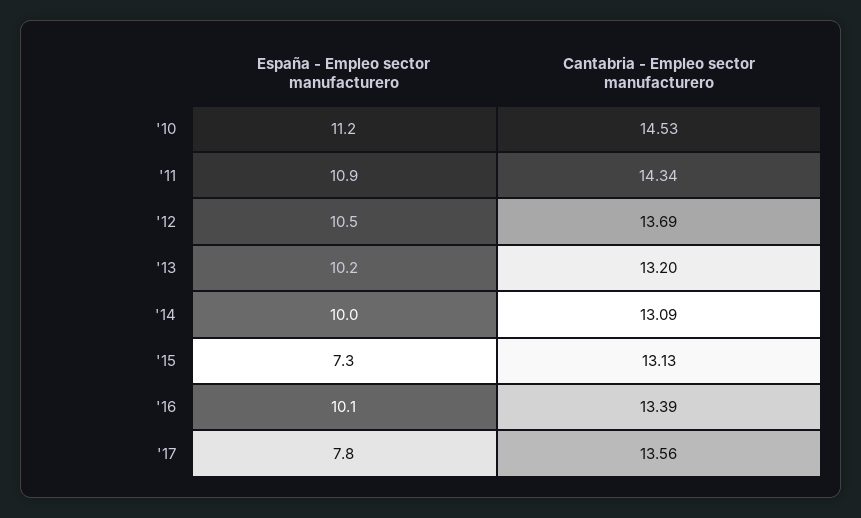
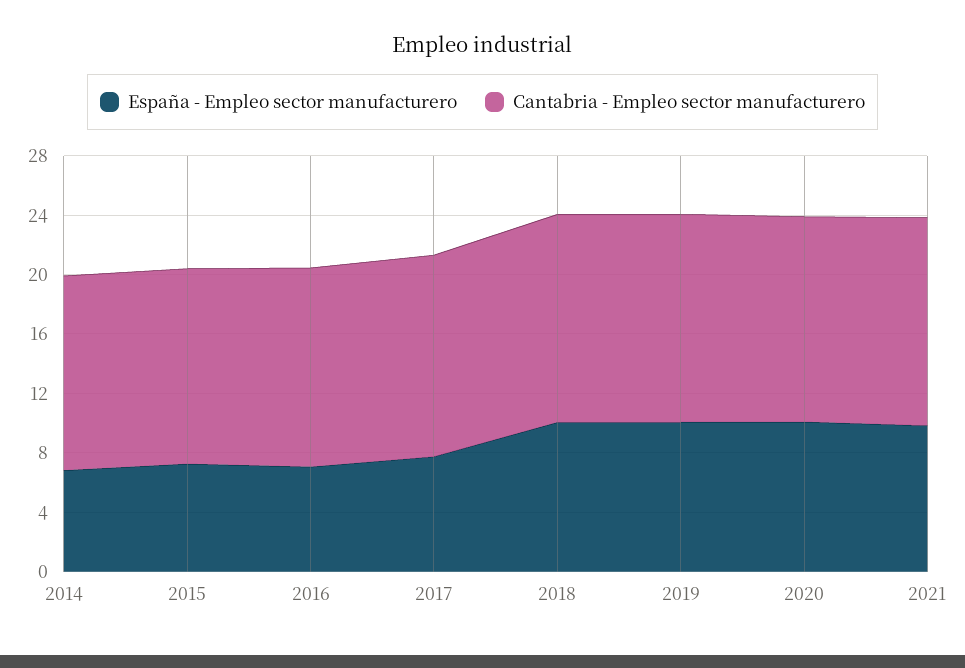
España - Empleo sector manufacturero, '10: 11.2 -> none
Cantabria - Empleo sector manufacturero, '10: 14.53 -> none
España - Empleo sector manufacturero, '11: 10.9 -> none
Cantabria - Empleo sector manufacturero, '11: 14.34 -> none
España - Empleo sector manufacturero, '12: 10.5 -> none
Cantabria - Empleo sector manufacturero, '12: 13.69 -> none
España - Empleo sector manufacturero, '13: 10.2 -> none
Cantabria - Empleo sector manufacturero, '13: 13.2 -> none
España - Empleo sector manufacturero, '14: 10 -> 7
España - Empleo sector manufacturero, '16: 10.1 -> 7
España - Empleo sector manufacturero, 2018: none -> 10
Cantabria - Empleo sector manufacturero, 2018: none -> 14
España - Empleo sector manufacturero, 2019: none -> 10
Cantabria - Empleo sector manufacturero, 2019: none -> 14
España - Empleo sector manufacturero, 2020: none -> 10
Cantabria - Empleo sector manufacturero, 2020: none -> 14
España - Empleo sector manufacturero, 2021: none -> 10
Cantabria - Empleo sector manufacturero, 2021: none -> 14

